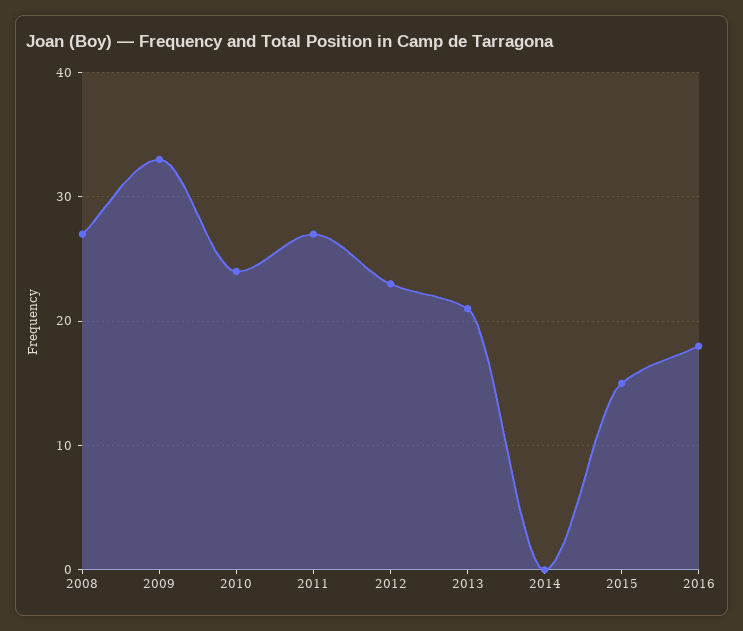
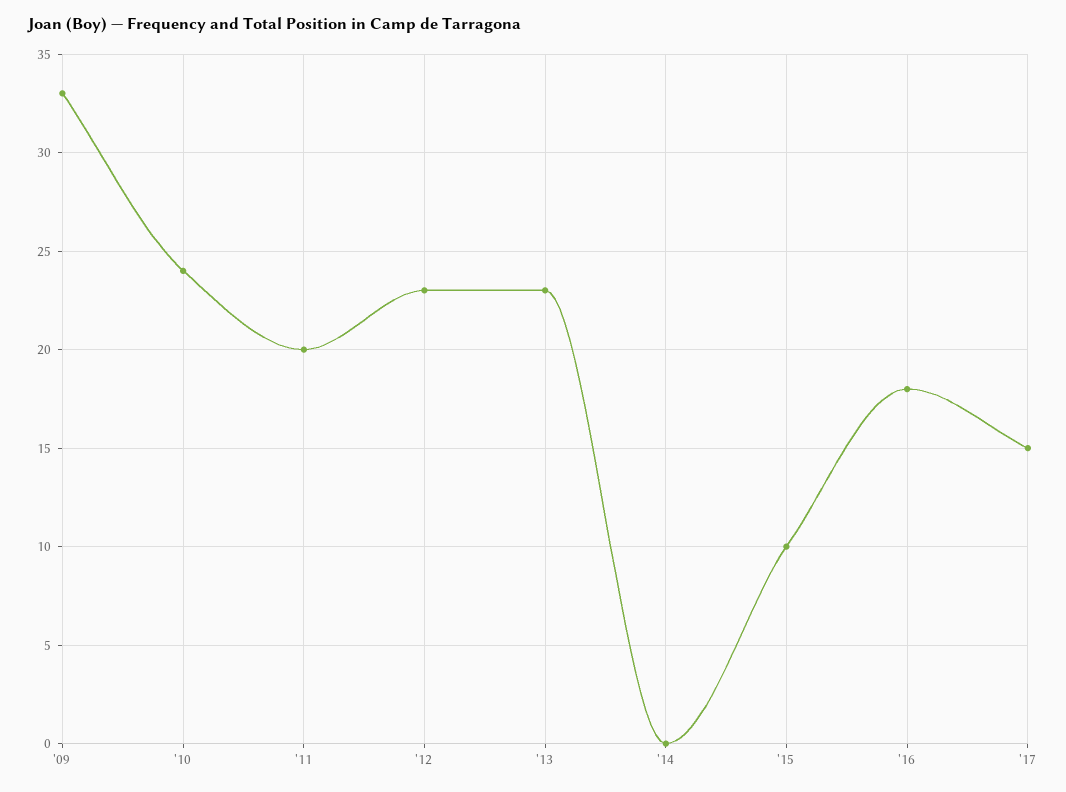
2008: 27 -> none
2011: 27 -> 20
2013: 21 -> 23
2015: 15 -> 10
'17: none -> 15

